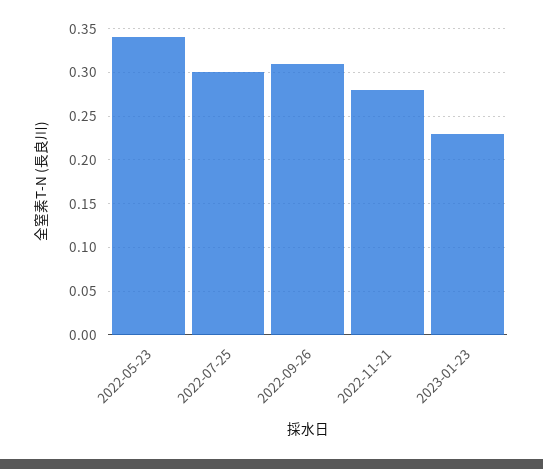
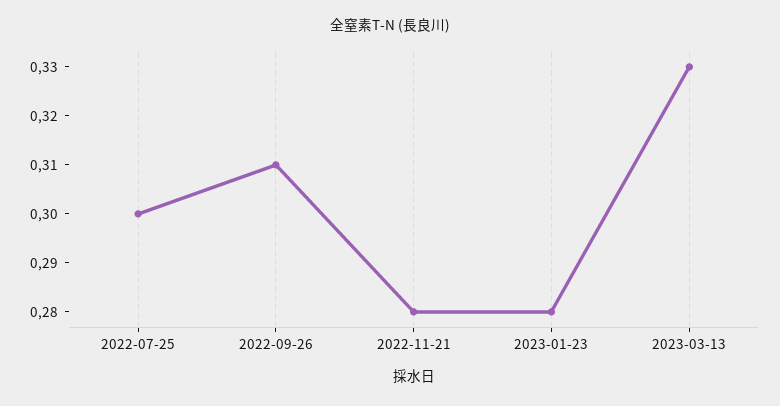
2022-05-23: 0.34 -> none
2023-01-23: 0.23 -> 0.28
2023-03-13: none -> 0.33

